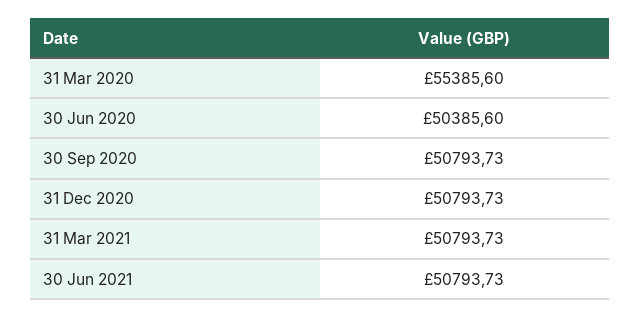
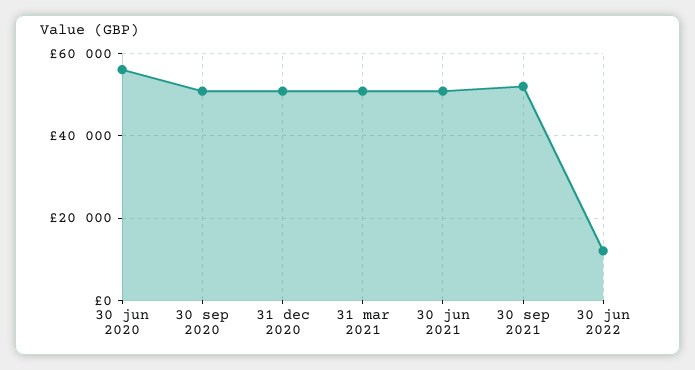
31 Mar 2020: 55385.6 -> none
30 Jun 2020: 50385.6 -> 56000
30 sep 2021: none -> 52000
30 jun 2022: none -> 12000

